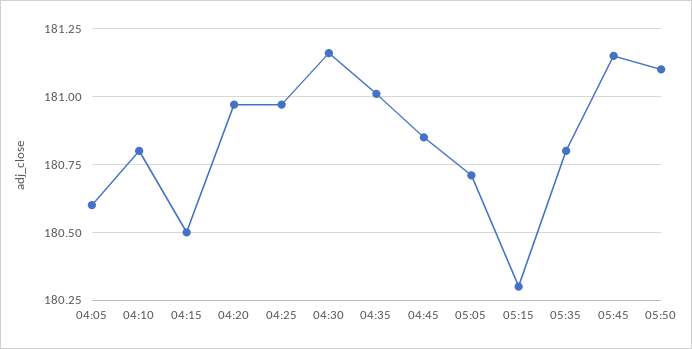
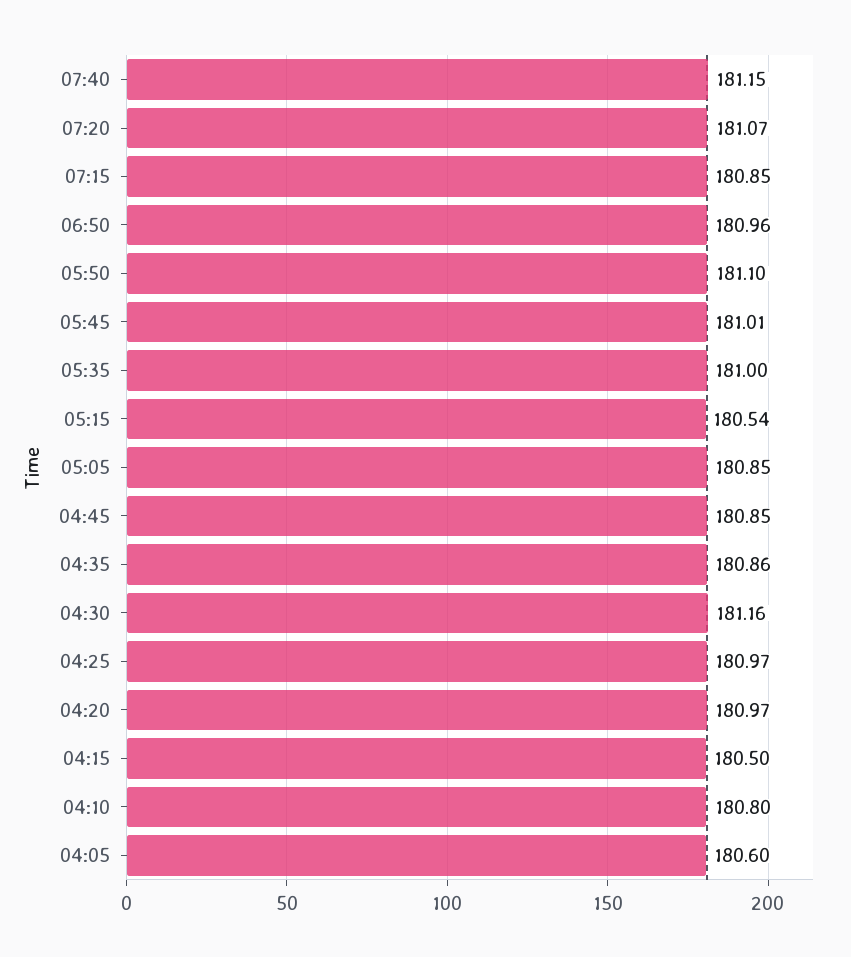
04:35: 181 -> 180.86
05:05: 180.7 -> 180.85
05:15: 180.3 -> 180.54
05:35: 180.8 -> 181
05:45: 181.15 -> 181.01
07:40: none -> 181.15
07:20: none -> 181.07
07:15: none -> 180.85
06:50: none -> 180.96

